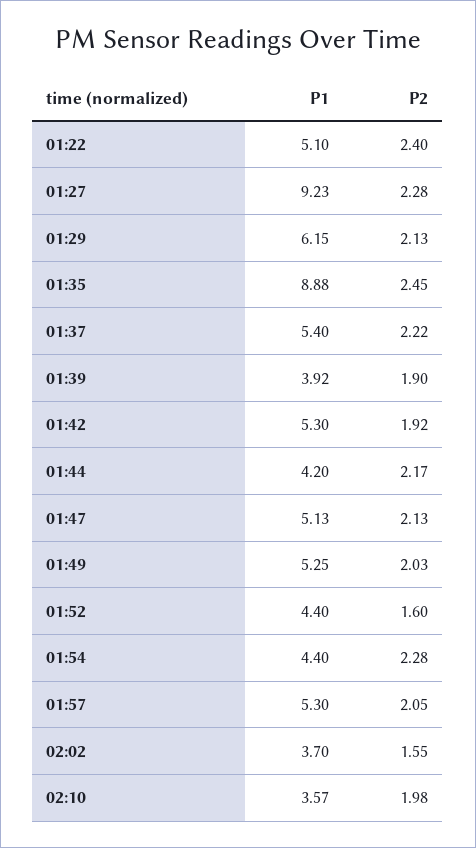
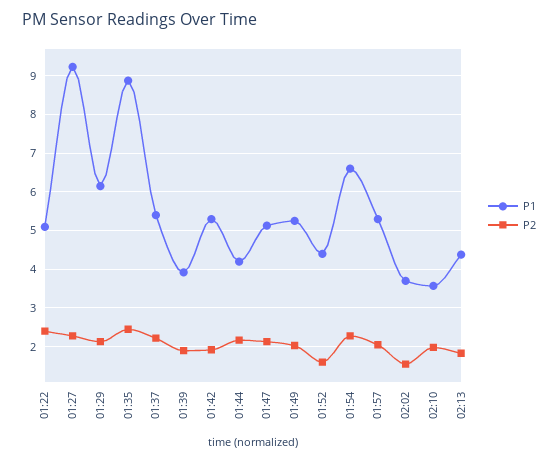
P1, 01:54: 4.4 -> 6.6
P1, 02:13: none -> 4.4
P2, 02:13: none -> 1.8

